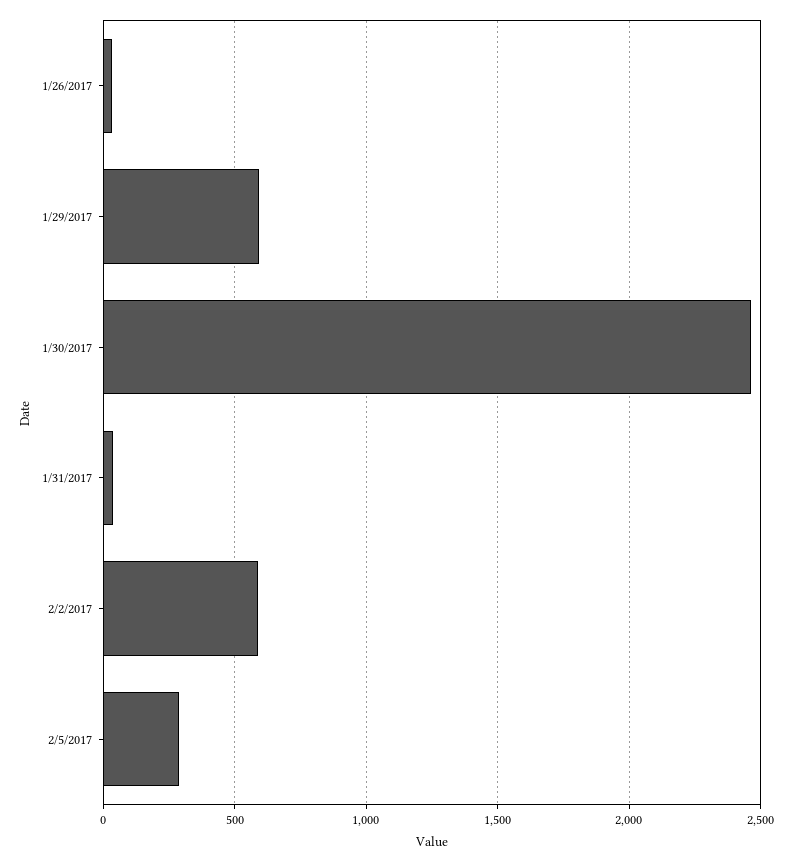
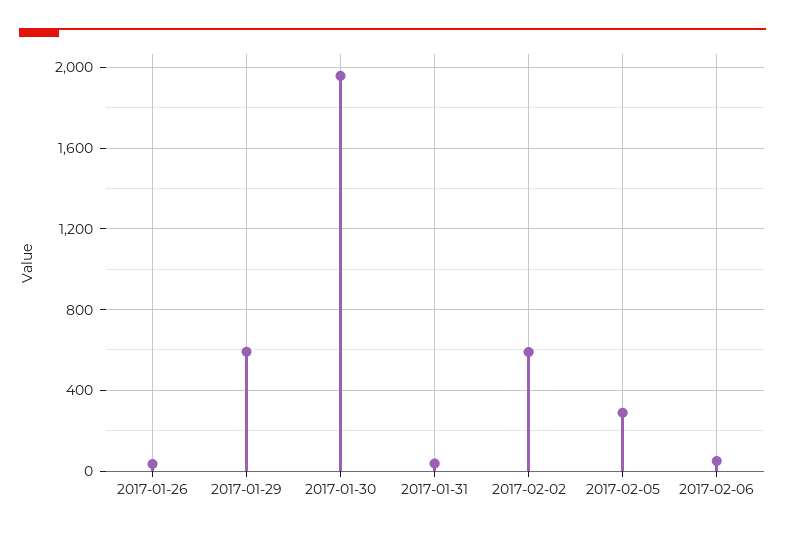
1/30/2017: 2450 -> 1950
2017-02-06: none -> 50

